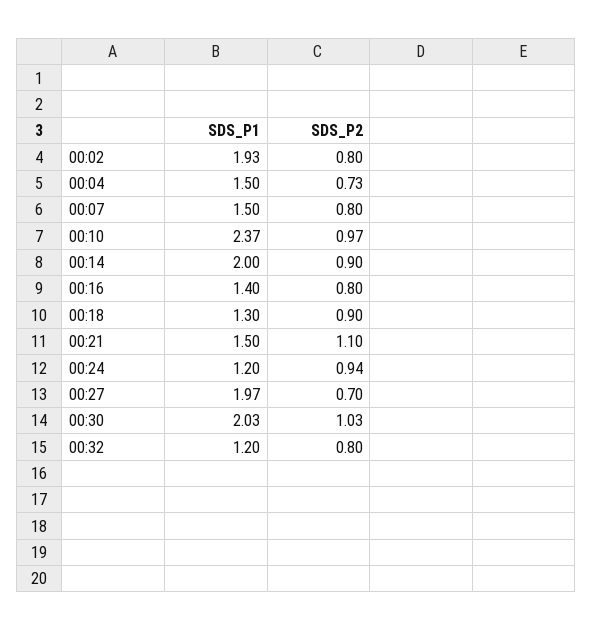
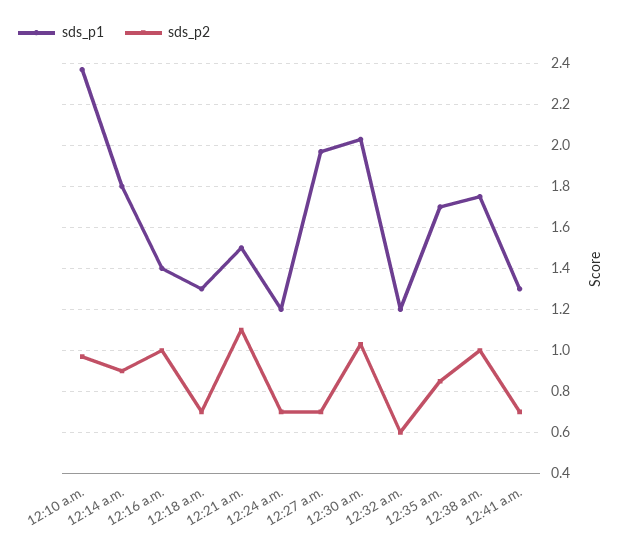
SDS_P1, 00:02: 1.93 -> none
SDS_P2, 00:02: 0.8 -> none
SDS_P1, 00:04: 1.5 -> none
SDS_P2, 00:04: 0.73 -> none
SDS_P1, 00:07: 1.5 -> none
SDS_P2, 00:07: 0.8 -> none
SDS_P1, 00:14: 2 -> 1.8
SDS_P2, 00:16: 0.8 -> 1
SDS_P2, 00:18: 0.9 -> 0.7
SDS_P2, 00:24: 0.94 -> 0.7
SDS_P2, 00:32: 0.8 -> 0.6
SDS_P1, 12:35 a.m.: none -> 1.7
SDS_P2, 12:35 a.m.: none -> 0.85
SDS_P1, 12:38 a.m.: none -> 1.75
SDS_P2, 12:38 a.m.: none -> 1
SDS_P1, 12:41 a.m.: none -> 1.3
SDS_P2, 12:41 a.m.: none -> 0.7

